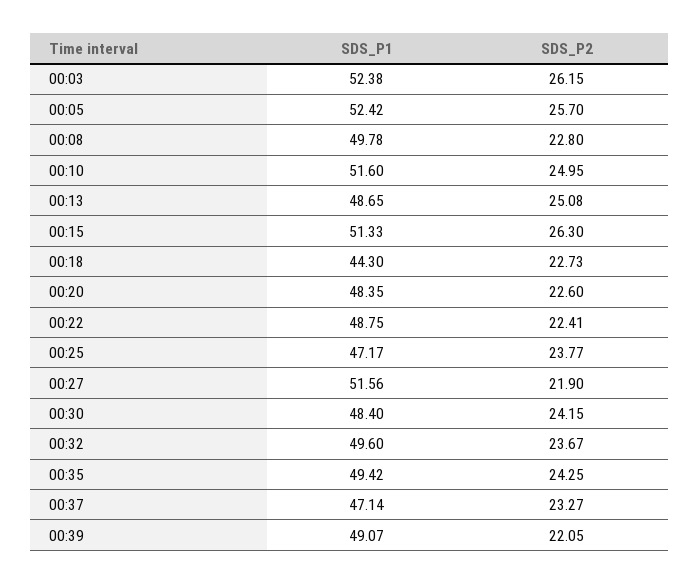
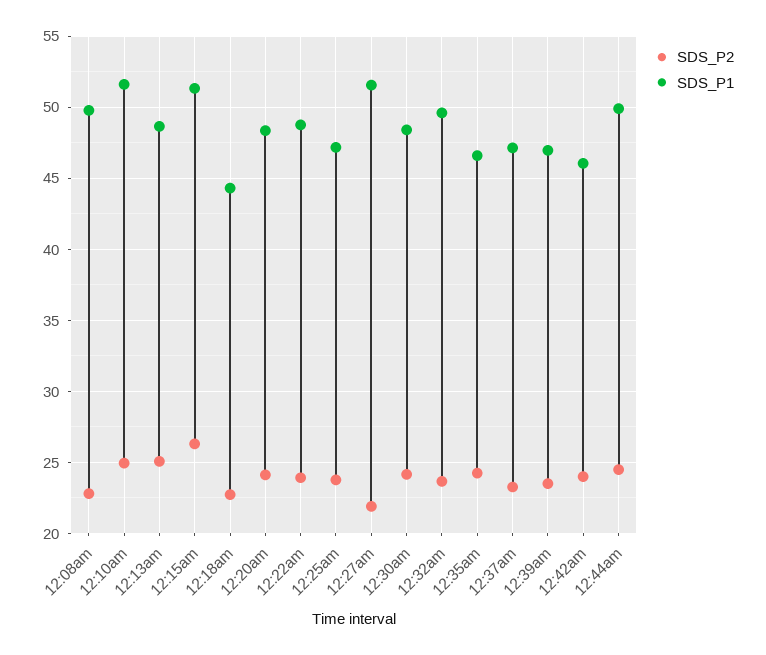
SDS_P1, 00:03: 52.38 -> none
SDS_P2, 00:03: 26.15 -> none
SDS_P1, 00:05: 52.42 -> none
SDS_P2, 00:05: 25.7 -> none
SDS_P2, 00:20: 22.6 -> 24
SDS_P2, 00:22: 22.41 -> 24
SDS_P1, 00:35: 49.42 -> 46.5
SDS_P1, 00:39: 49.07 -> 47
SDS_P2, 00:39: 22.05 -> 23.5
SDS_P2, 12:42am: none -> 24
SDS_P1, 12:42am: none -> 46
SDS_P2, 12:44am: none -> 24.5
SDS_P1, 12:44am: none -> 50

